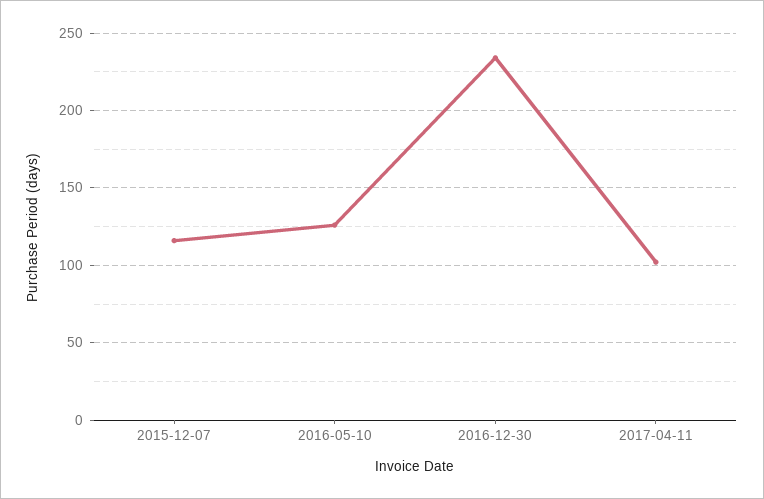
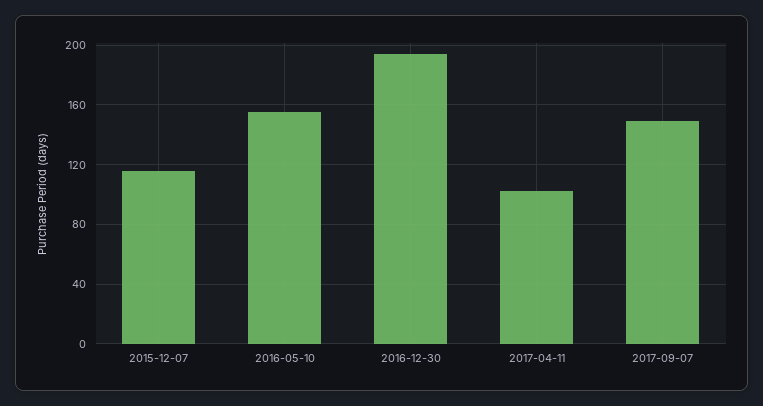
2016-05-10: 125 -> 155
2016-12-30: 235 -> 195
2017-09-07: none -> 150

